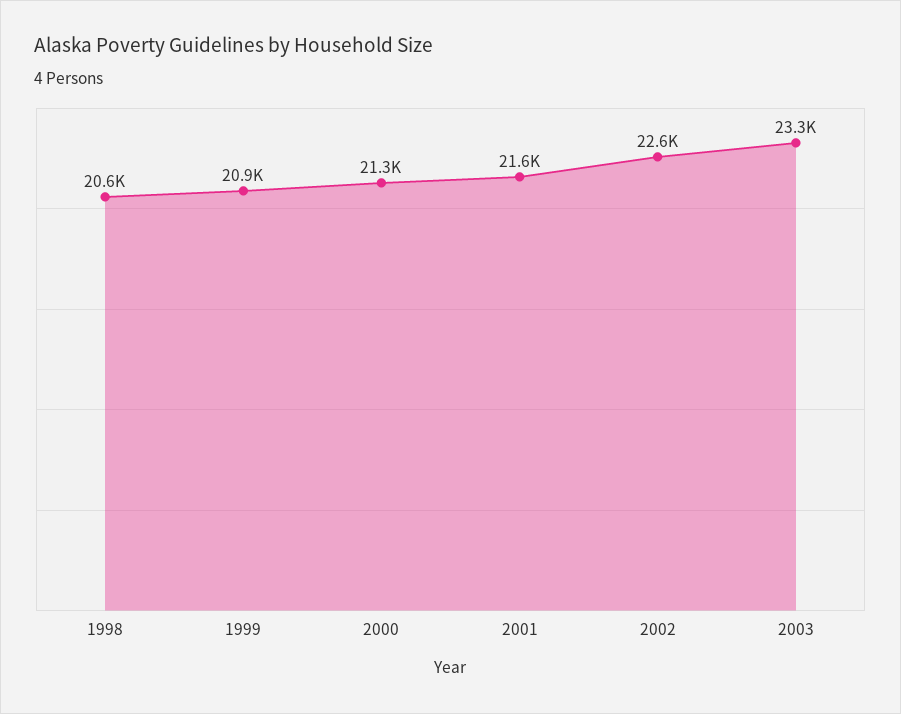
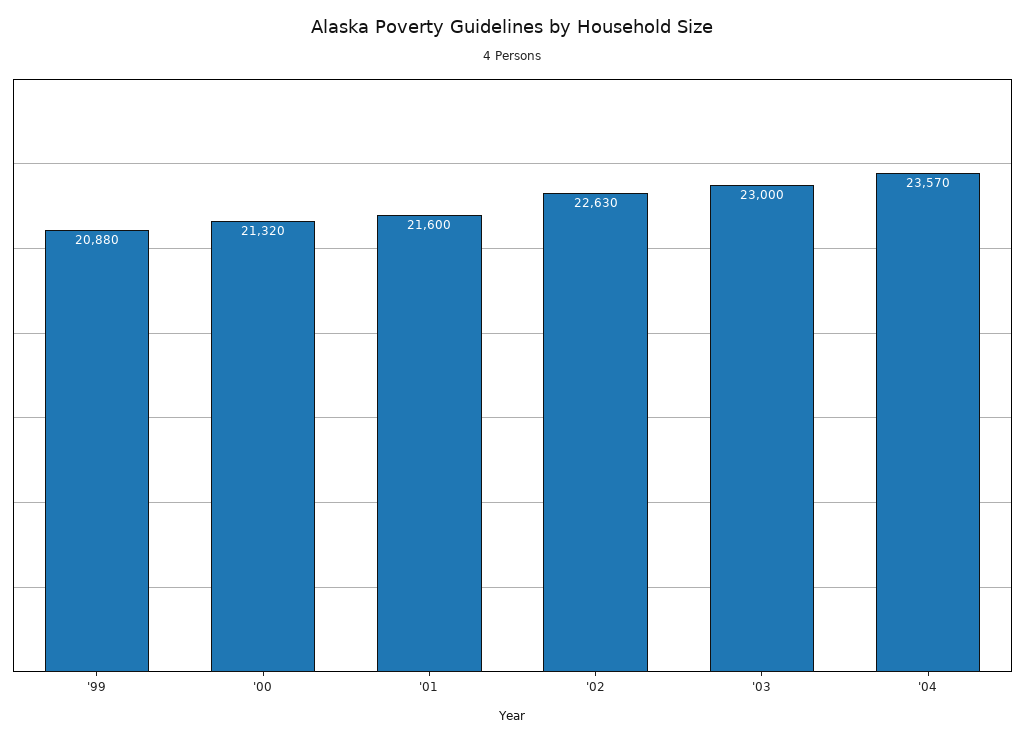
1998: 20600 -> none
2003: 23300 -> 23000
'04: none -> 23570

